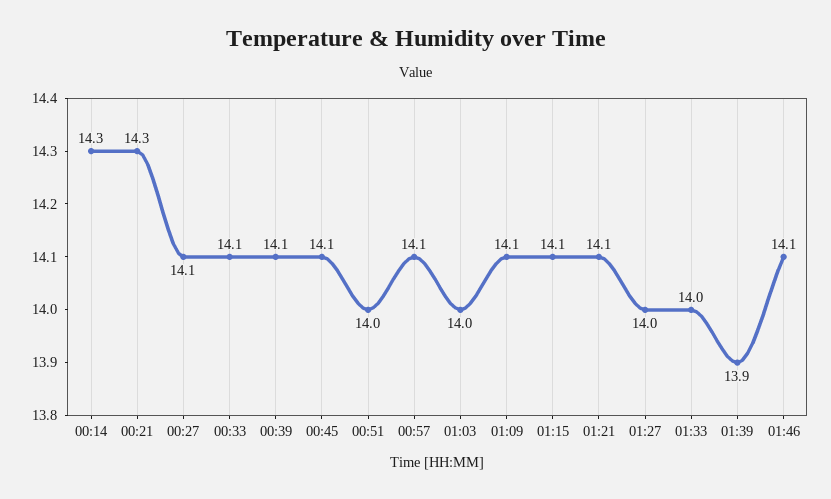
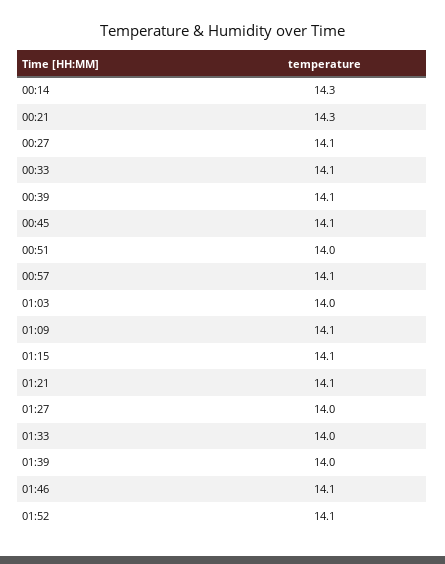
01:39: 13.9 -> 14
01:52: none -> 14.1

